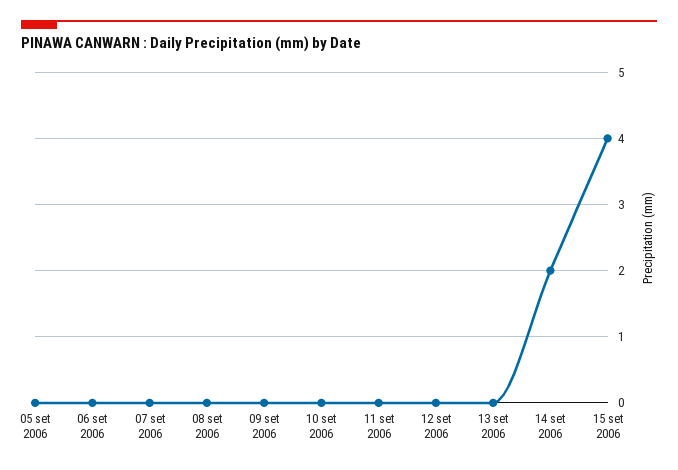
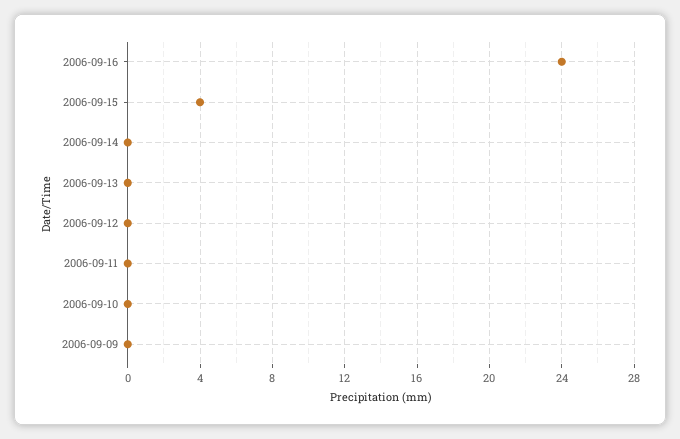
05 set 2006: 0 -> none
06 set 2006: 0 -> none
07 set 2006: 0 -> none
08 set 2006: 0 -> none
14 set 2006: 2 -> 0
2006-09-16: none -> 24

